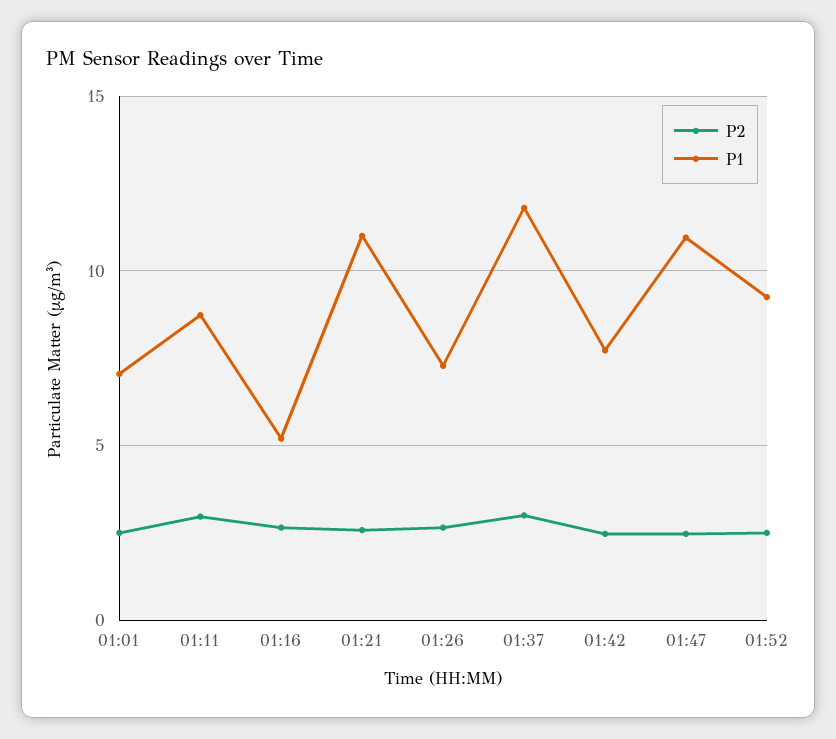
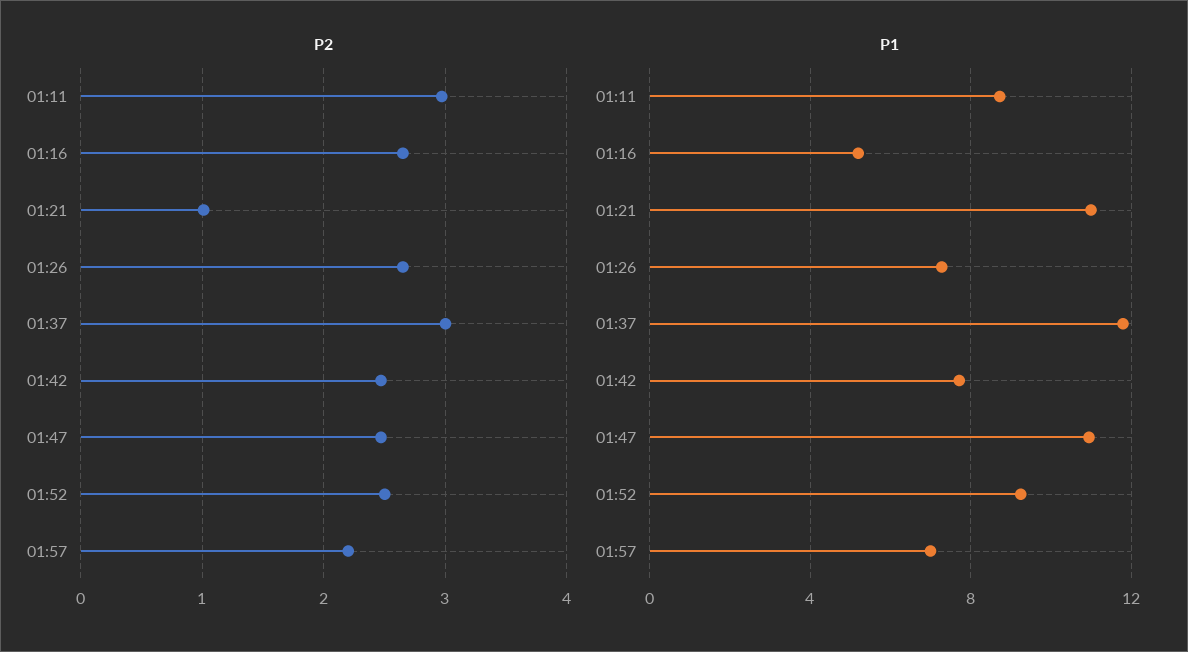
P2, 01:01: 2.5 -> none
P1, 01:01: 7 -> none
P2, 01:21: 2.5 -> 1
P2, 01:57: none -> 2.2
P1, 01:57: none -> 7

